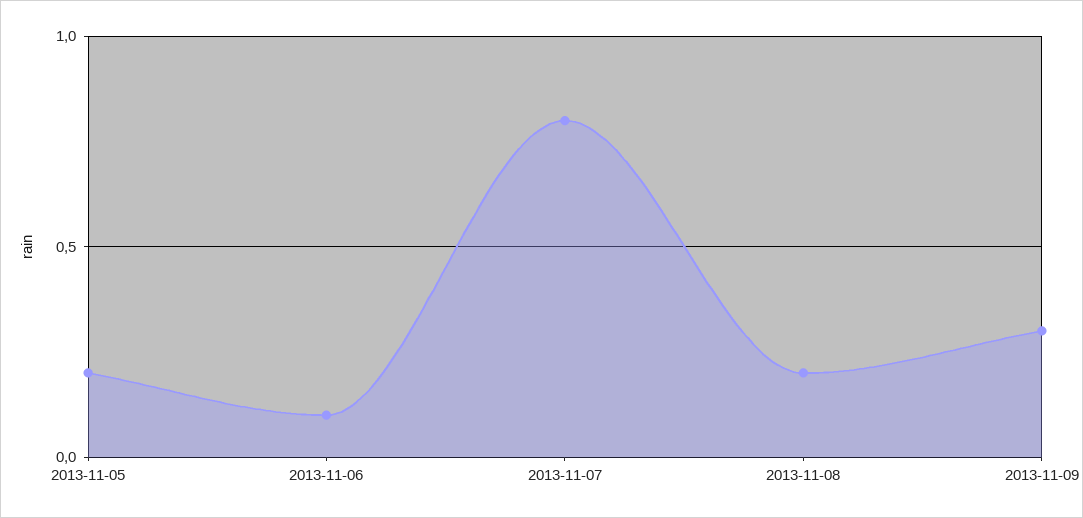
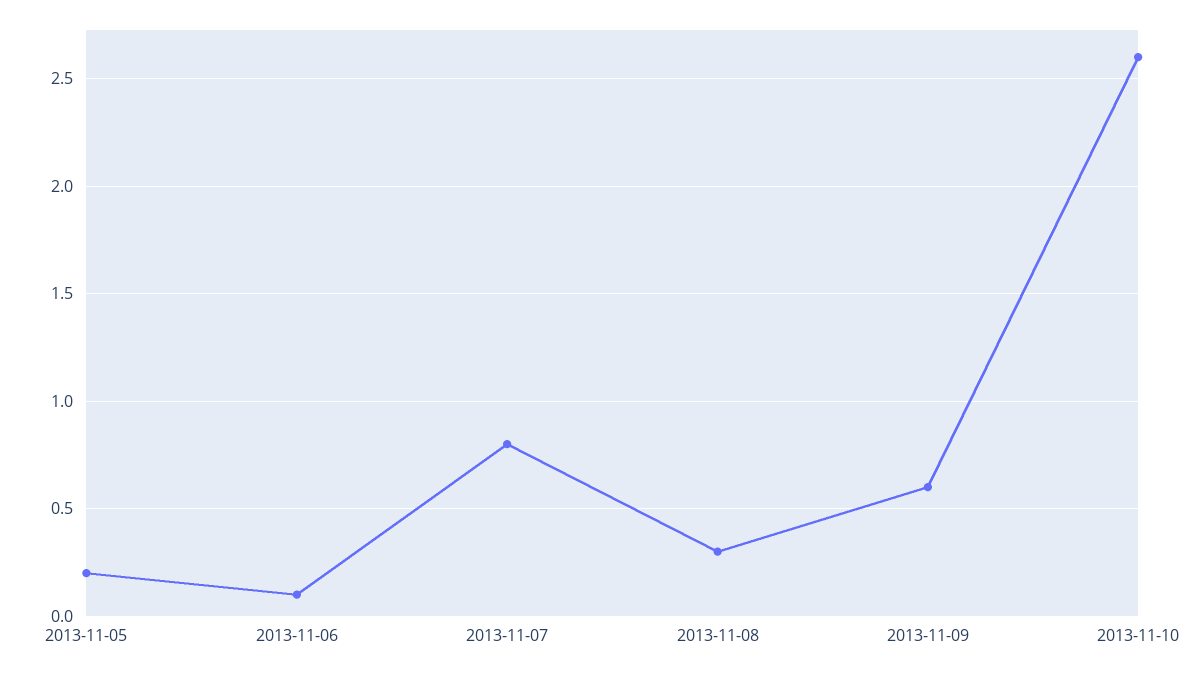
2013-11-08: 0.2 -> 0.3
2013-11-09: 0.3 -> 0.6
2013-11-10: none -> 2.6

